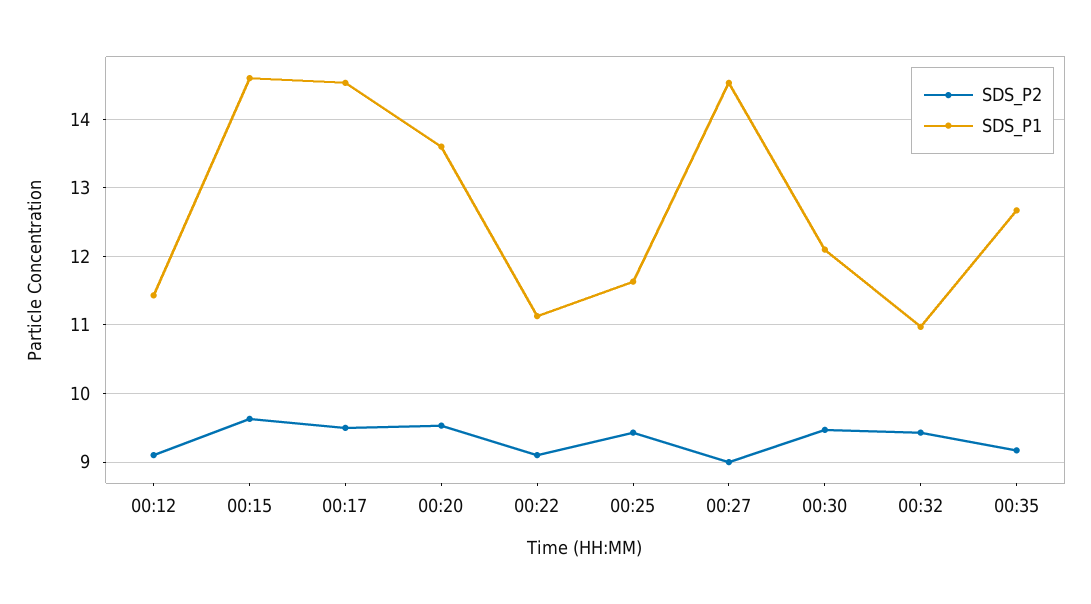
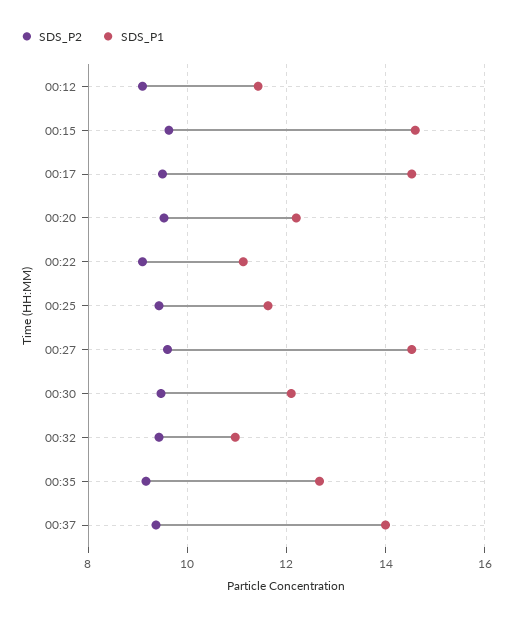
SDS_P1, 00:20: 13.6 -> 12.2
SDS_P2, 00:27: 9 -> 9.6
SDS_P2, 00:37: none -> 9.4
SDS_P1, 00:37: none -> 14

